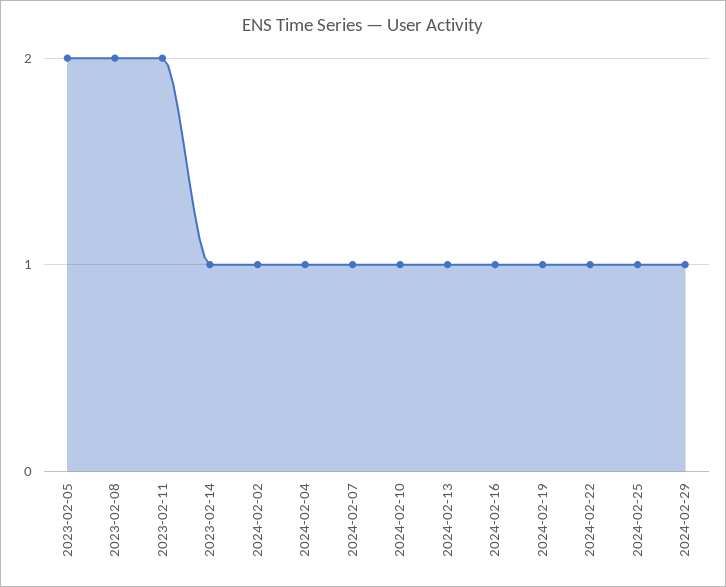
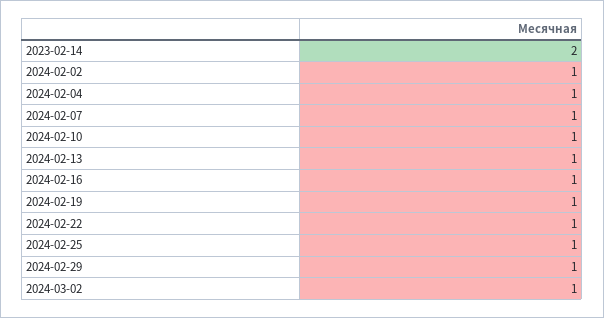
2023-02-05: 2 -> none
2023-02-08: 2 -> none
2023-02-11: 2 -> none
2023-02-14: 1 -> 2
2024-03-02: none -> 1

